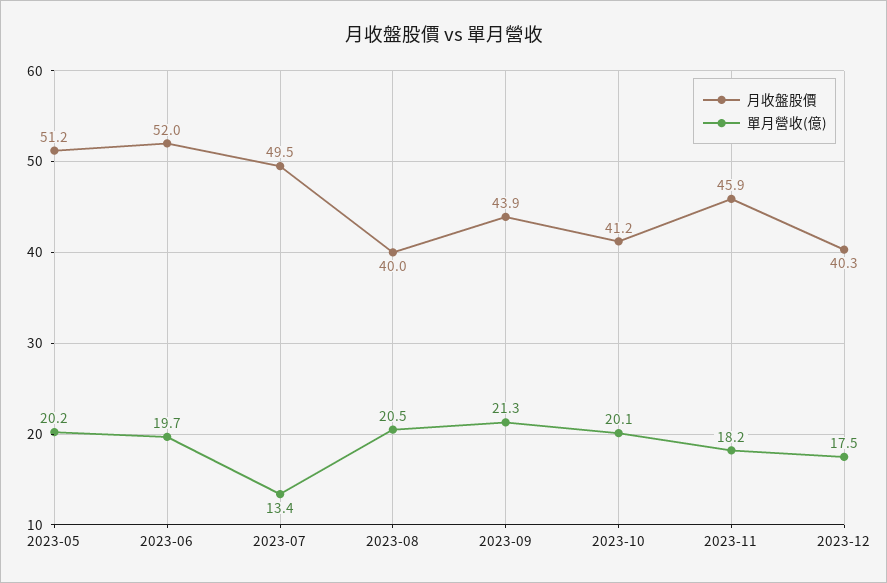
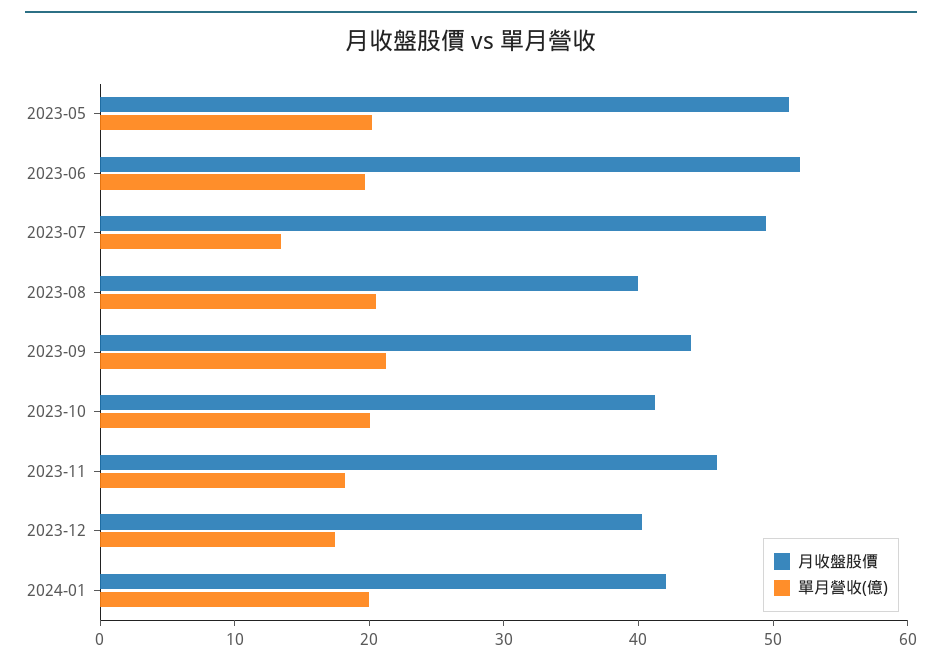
月收盤股價, 2024-01: none -> 42
單月營收(億), 2024-01: none -> 20

